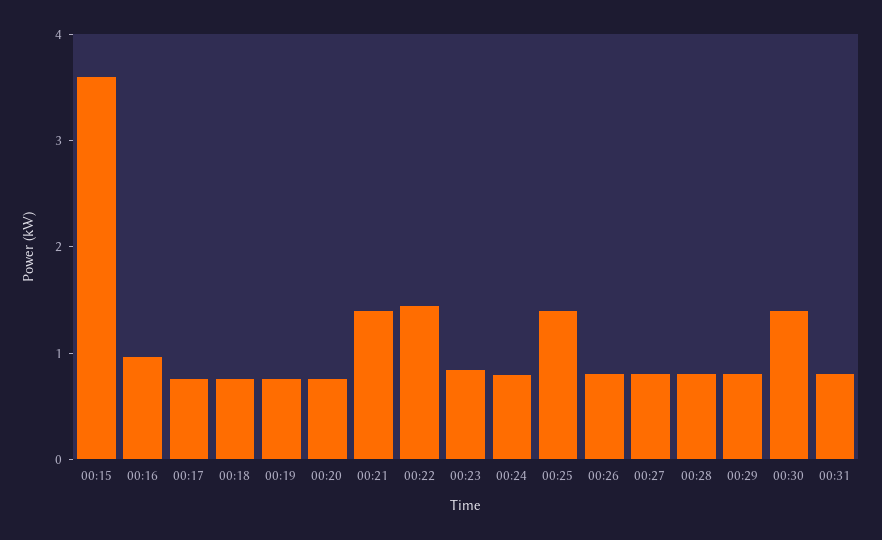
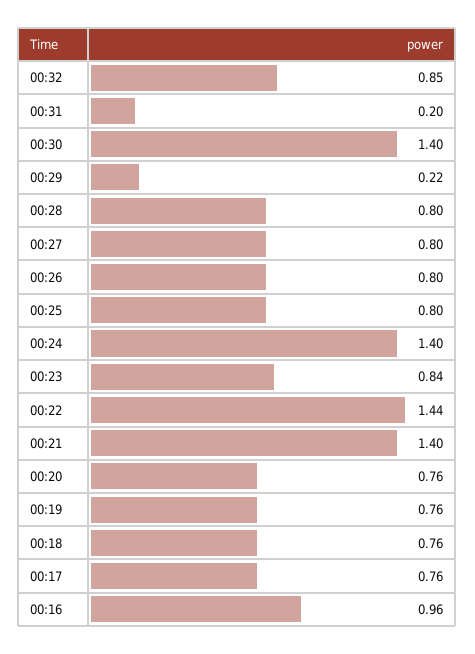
00:15: 3.6 -> none
00:24: 0.8 -> 1.4
00:25: 1.4 -> 0.8
00:29: 0.8 -> 0.22
00:31: 0.8 -> 0.2
00:32: none -> 0.85

